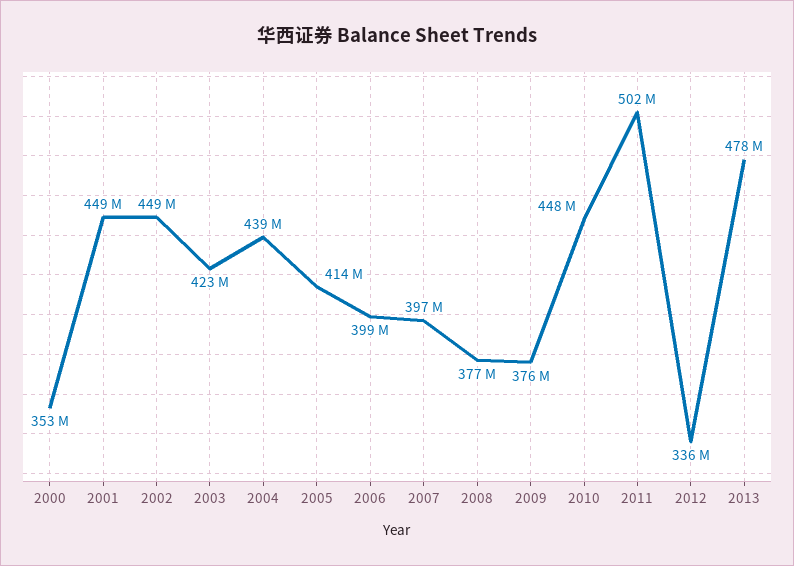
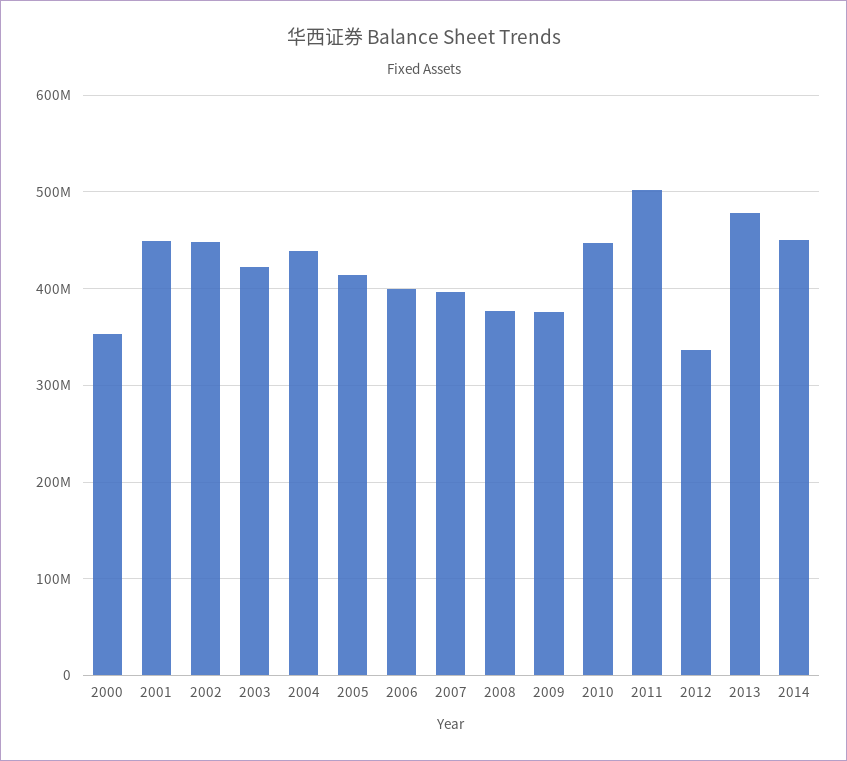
2014: none -> 450000000

